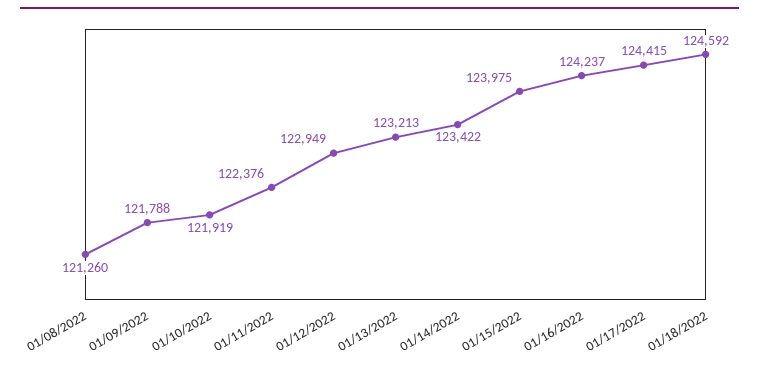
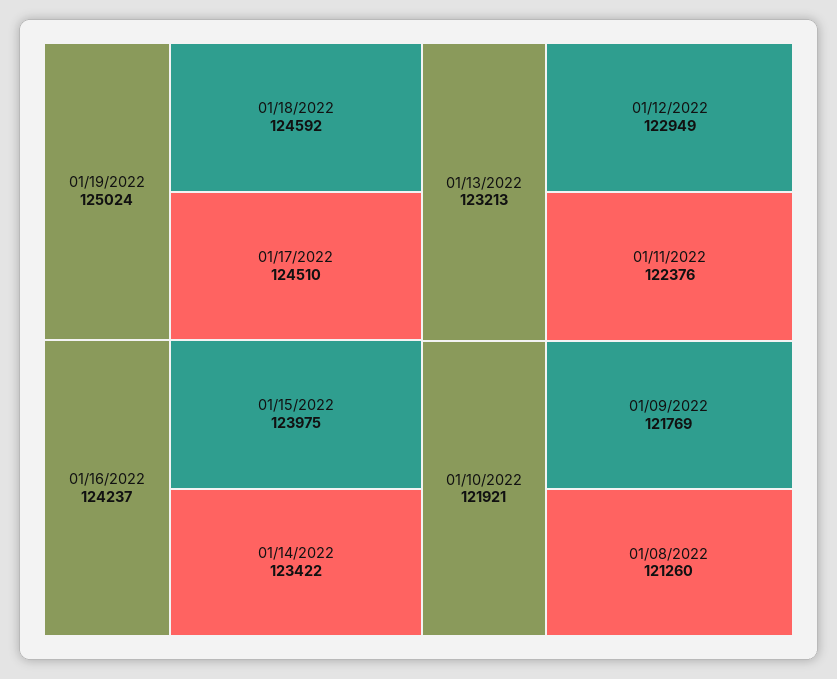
01/09/2022: 121788 -> 121769
01/10/2022: 121919 -> 121921
01/17/2022: 124415 -> 124510
01/19/2022: none -> 125024

